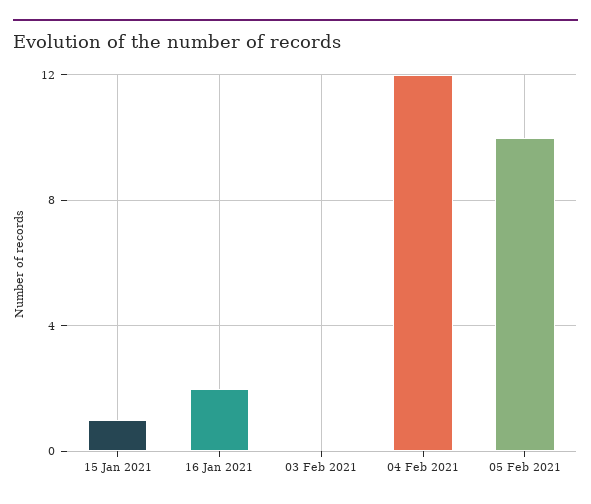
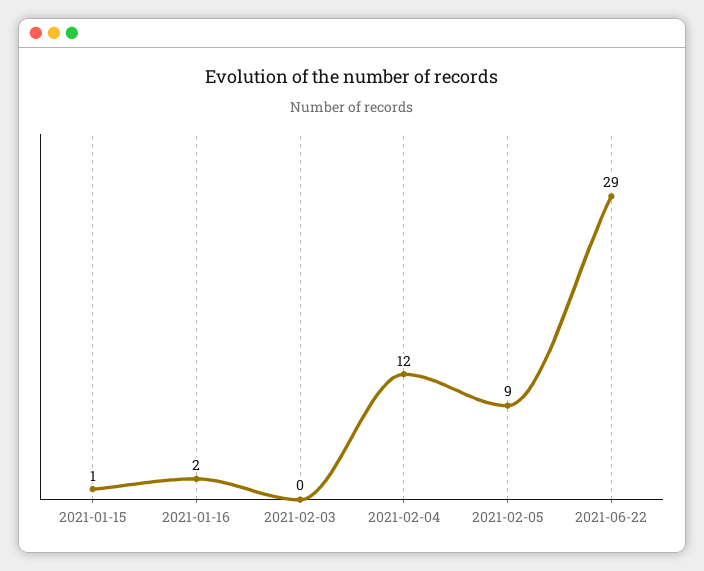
05 Feb 2021: 10 -> 9
2021-06-22: none -> 29

